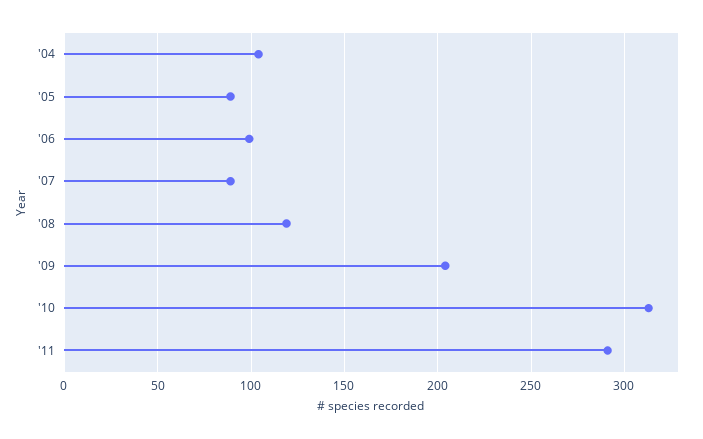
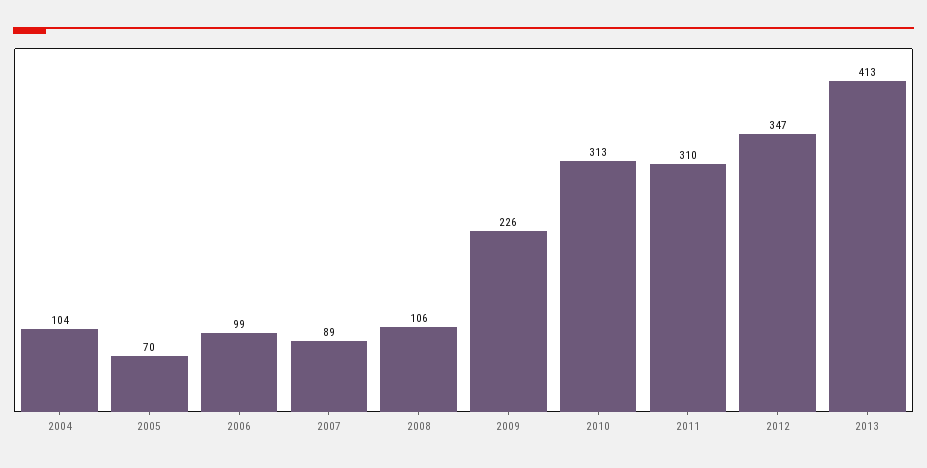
'05: 90 -> 70
'08: 120 -> 106
'09: 205 -> 226
'11: 290 -> 310
2012: none -> 347
2013: none -> 413

